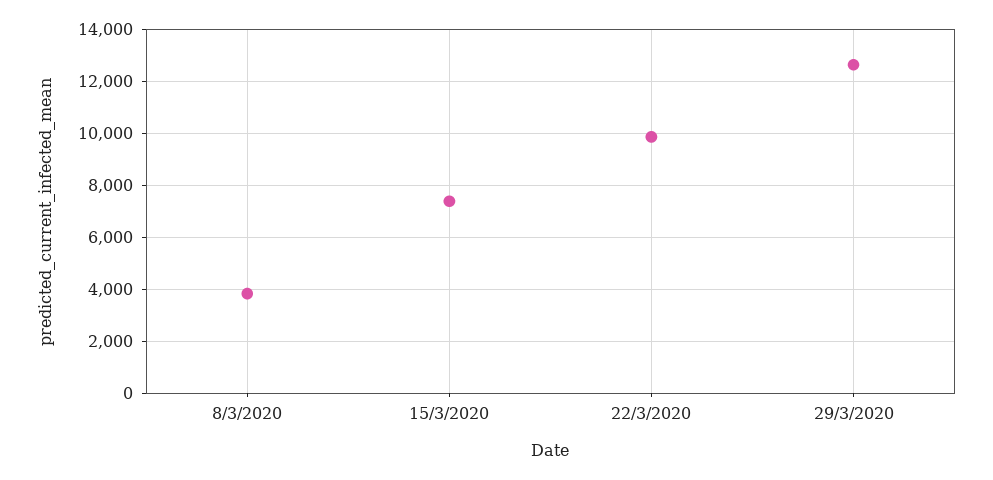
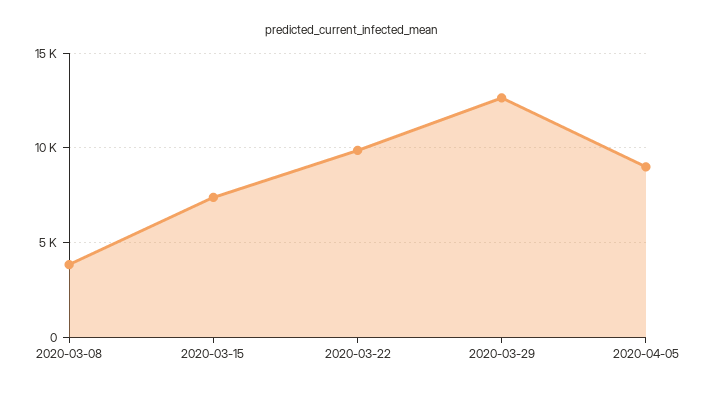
2020-04-05: none -> 9000

